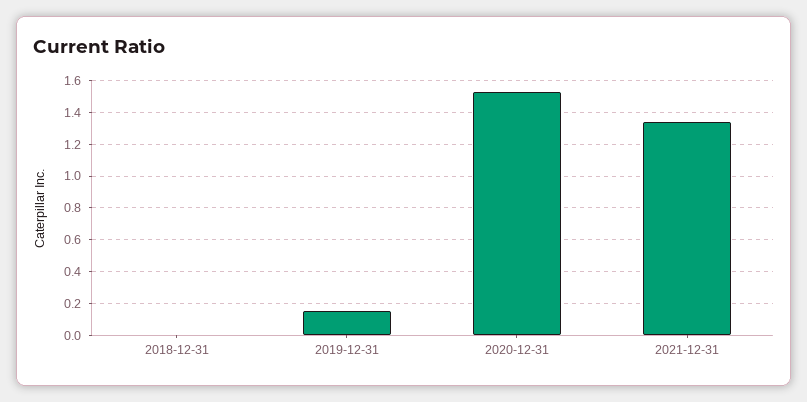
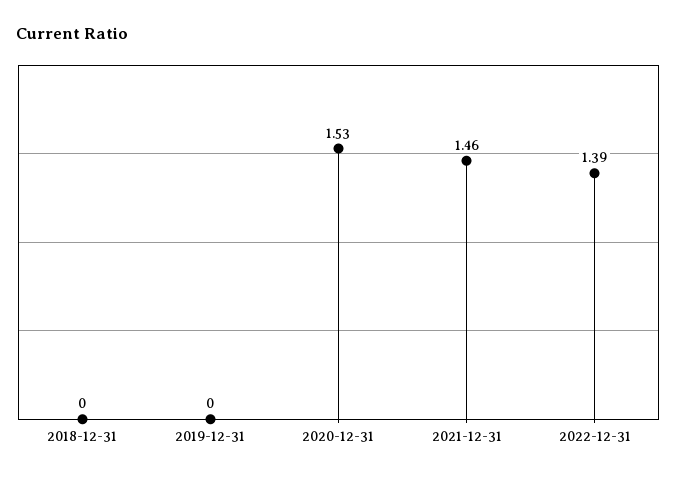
2019-12-31: 0.15 -> 0
2021-12-31: 1.35 -> 1.46
2022-12-31: none -> 1.39

